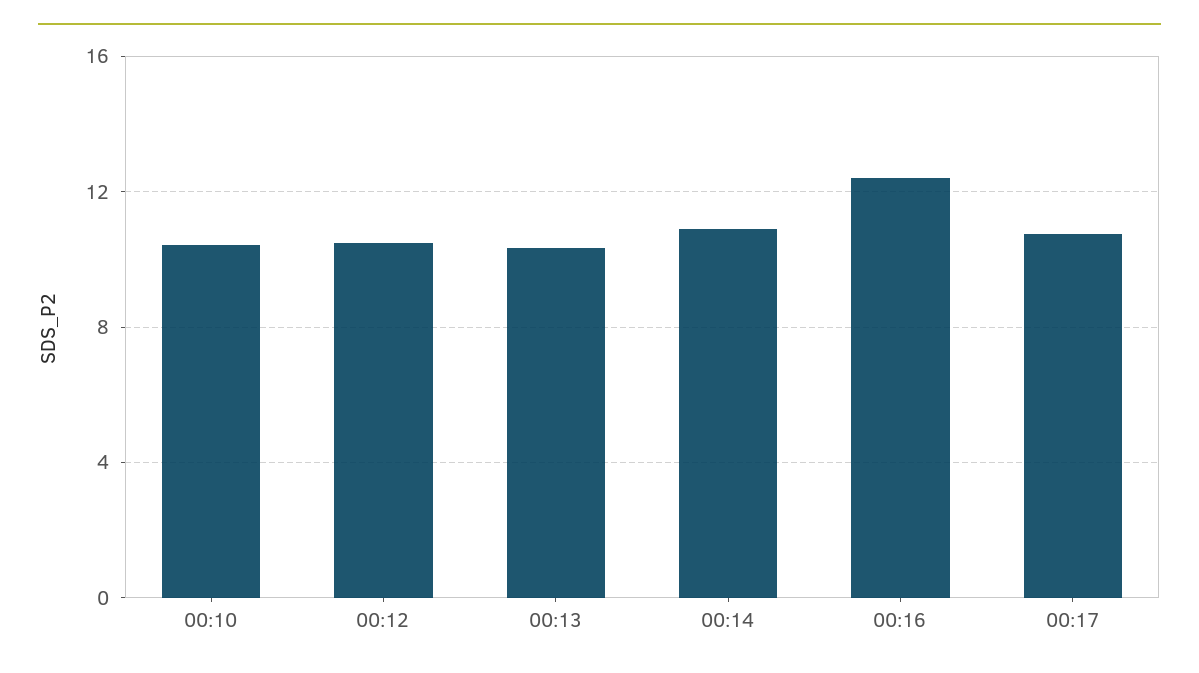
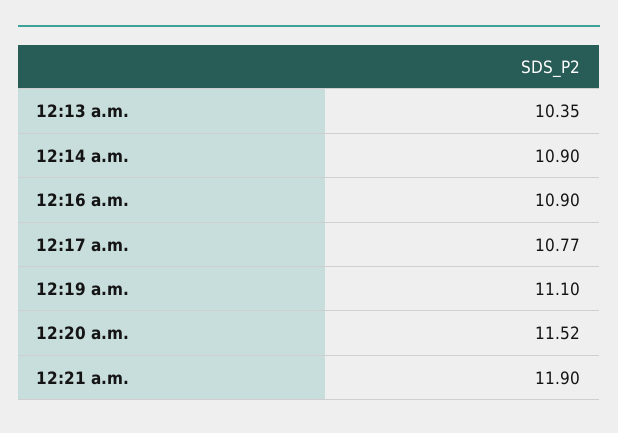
00:10: 10.5 -> none
00:12: 10.5 -> none
00:16: 12.5 -> 10.9
12:19 a.m.: none -> 11.1
12:20 a.m.: none -> 11.52
12:21 a.m.: none -> 11.9

